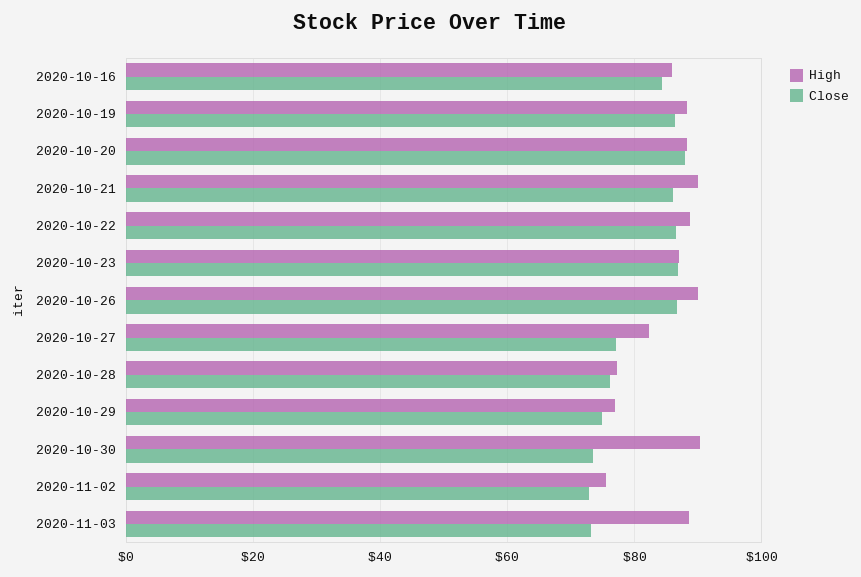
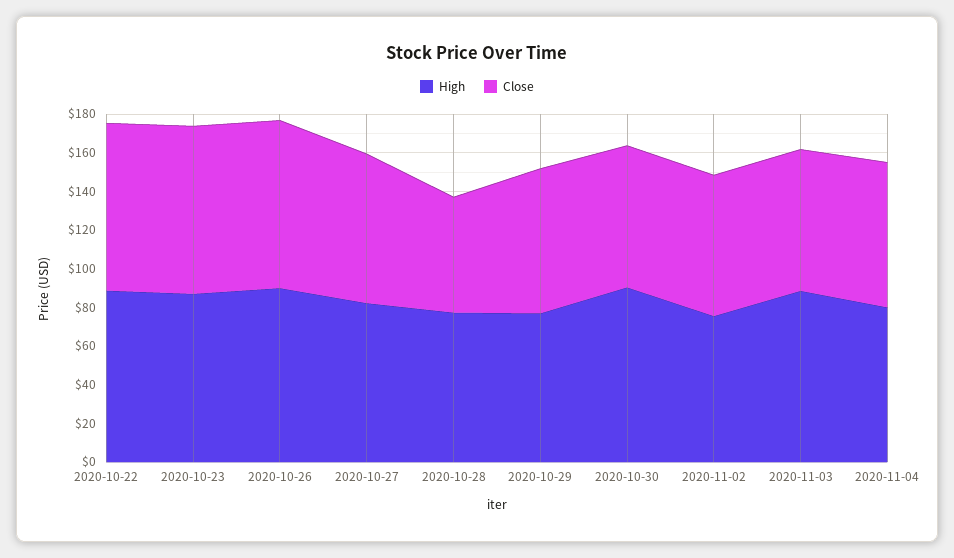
High, 2020-10-16: 86 -> none
Close, 2020-10-16: 84 -> none
High, 2020-10-19: 88 -> none
Close, 2020-10-19: 86 -> none
High, 2020-10-20: 88 -> none
Close, 2020-10-20: 88 -> none
High, 2020-10-21: 90 -> none
Close, 2020-10-21: 86 -> none
Close, 2020-10-28: 76 -> 60
High, 2020-11-04: none -> 80
Close, 2020-11-04: none -> 75

